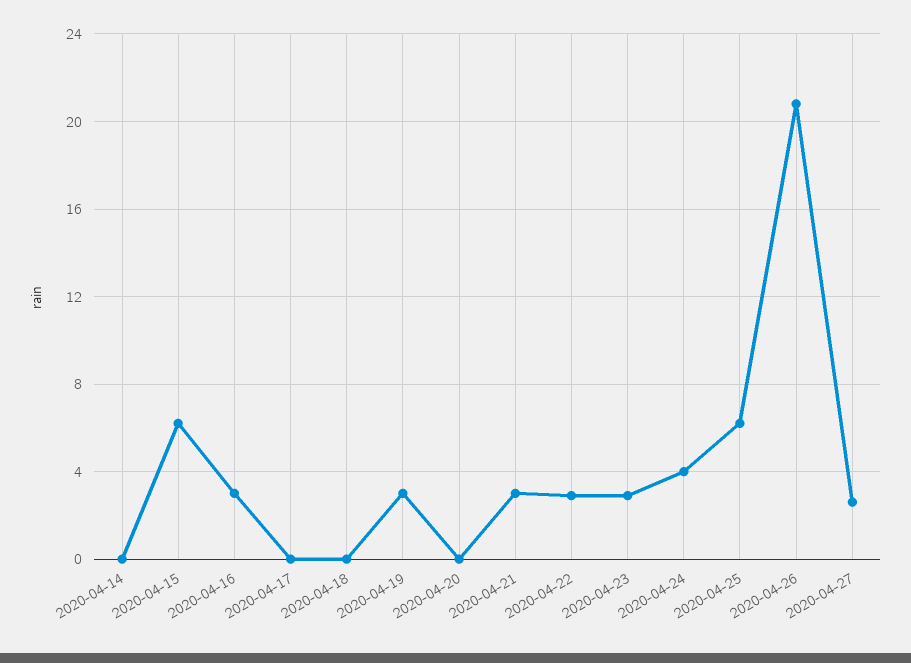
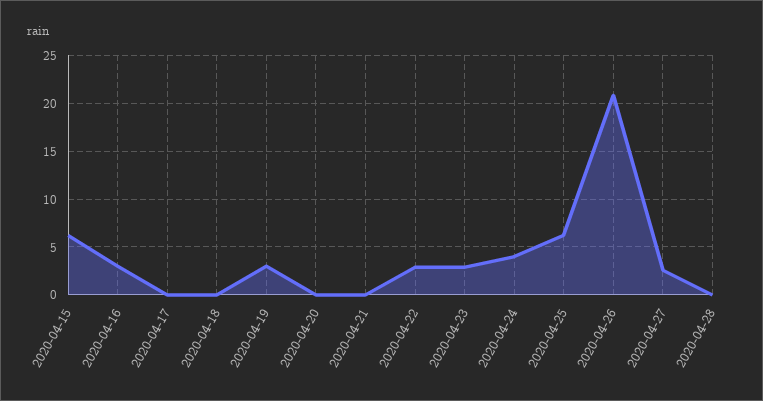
2020-04-14: 0 -> none
2020-04-21: 3 -> 0
2020-04-28: none -> 0

